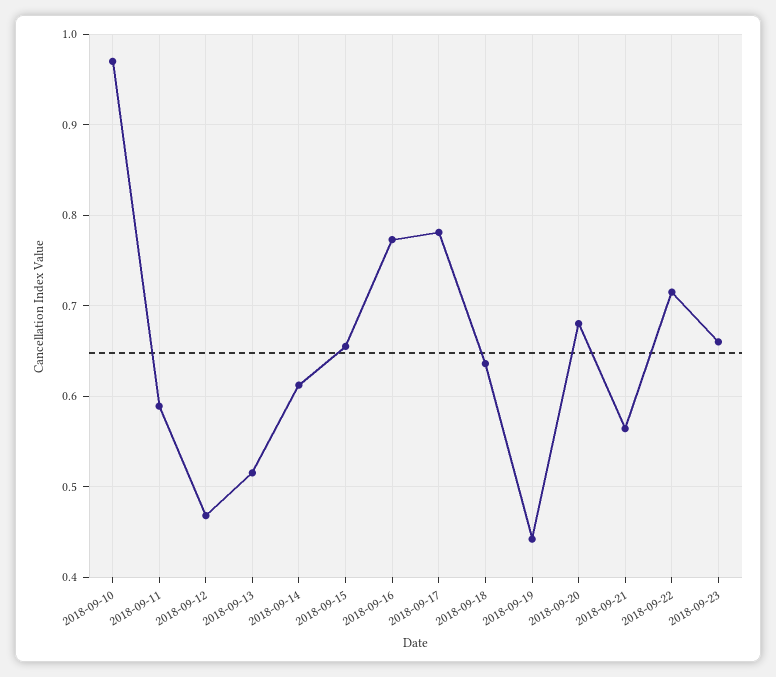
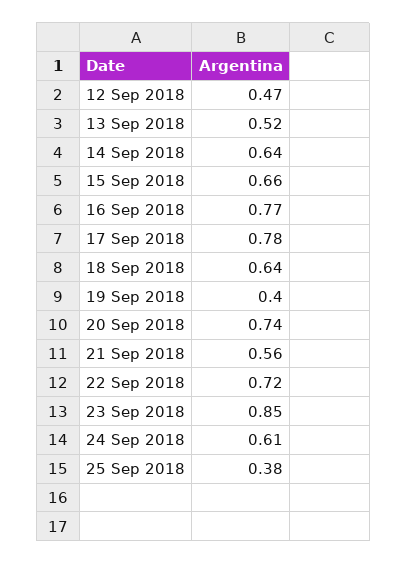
2018-09-10: 0.97 -> none
2018-09-11: 0.59 -> none
2018-09-14: 0.61 -> 0.64
2018-09-19: 0.44 -> 0.4
2018-09-20: 0.68 -> 0.74
2018-09-23: 0.66 -> 0.85
24 Sep 2018: none -> 0.61
25 Sep 2018: none -> 0.38

